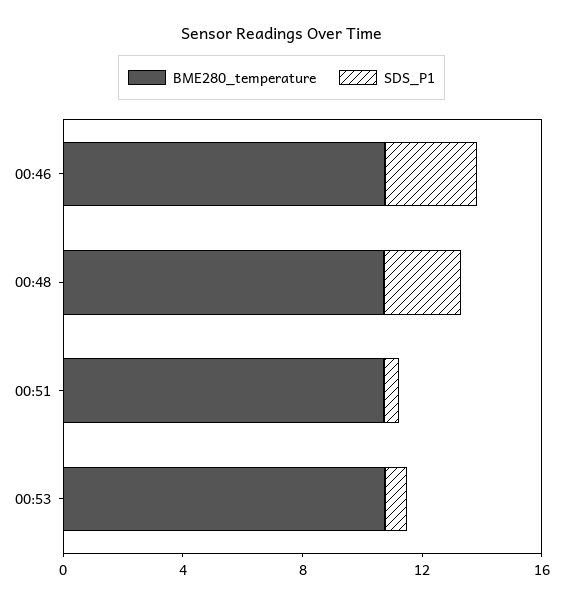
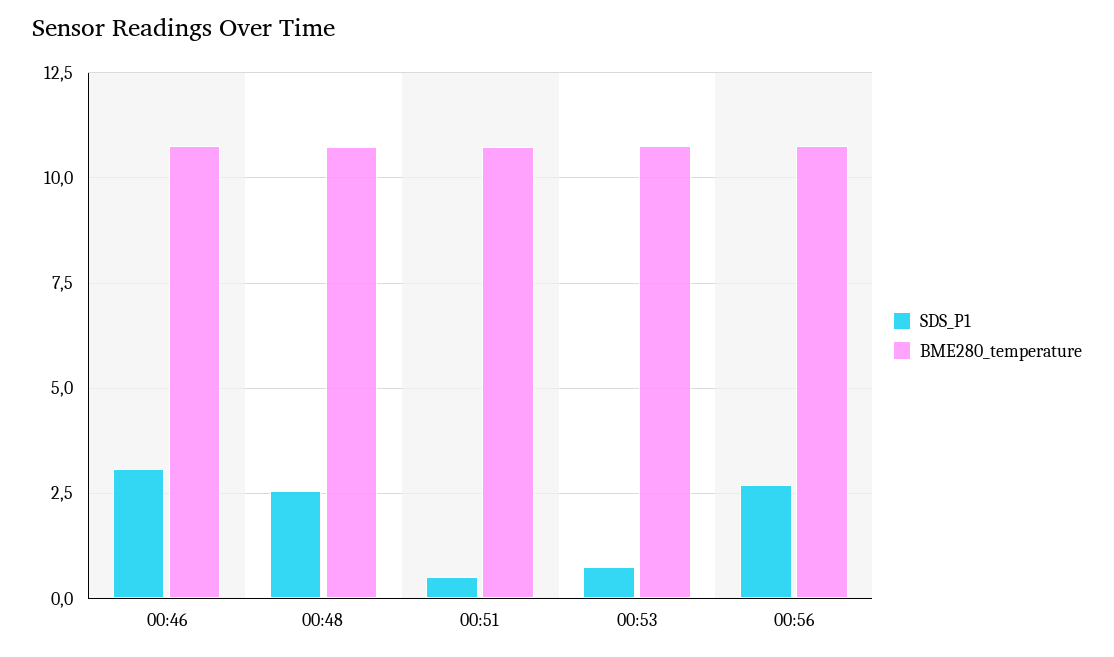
SDS_P1, 00:56: none -> 2.75
BME280_temperature, 00:56: none -> 10.75

